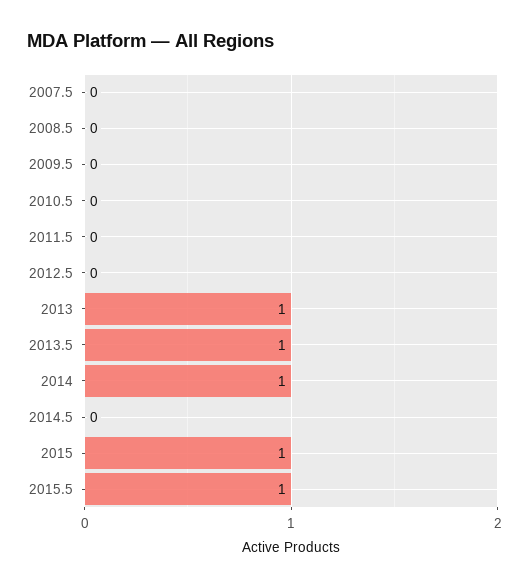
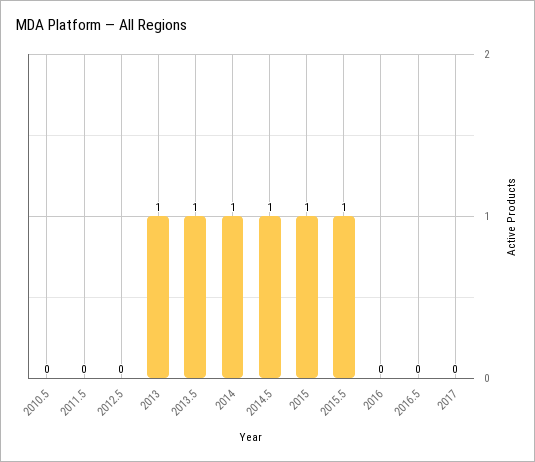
2007.5: 0 -> none
2008.5: 0 -> none
2009.5: 0 -> none
2014.5: 0 -> 1
2016: none -> 0
2016.5: none -> 0
2017: none -> 0

